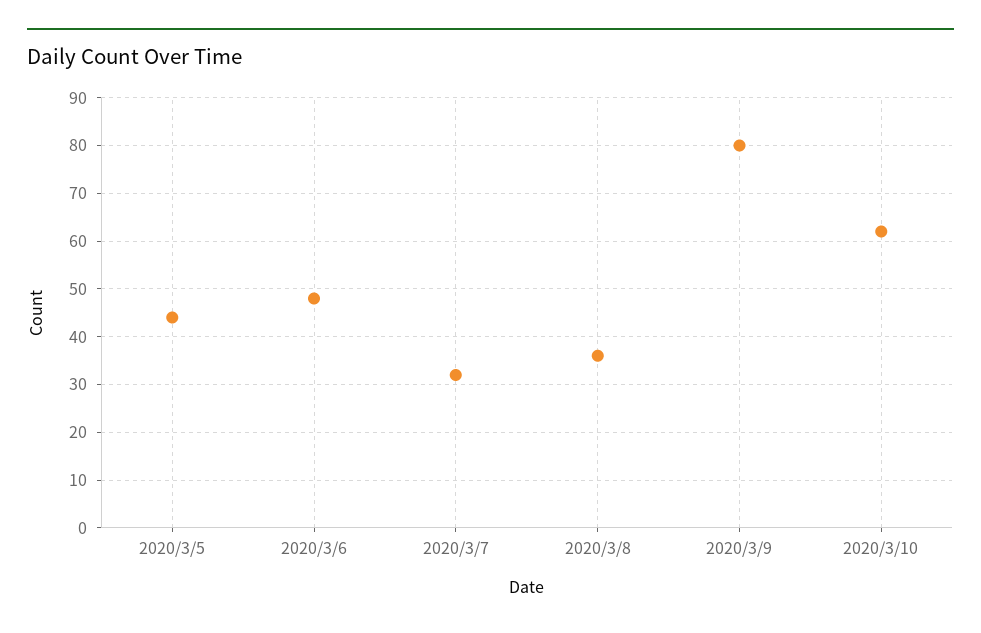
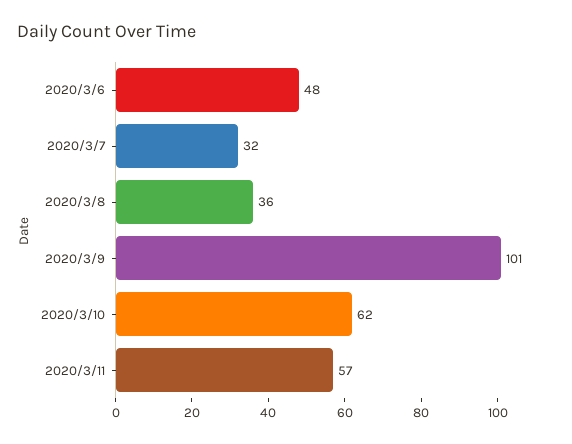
2020/3/5: 45 -> none
2020/3/9: 80 -> 101
2020/3/11: none -> 57

